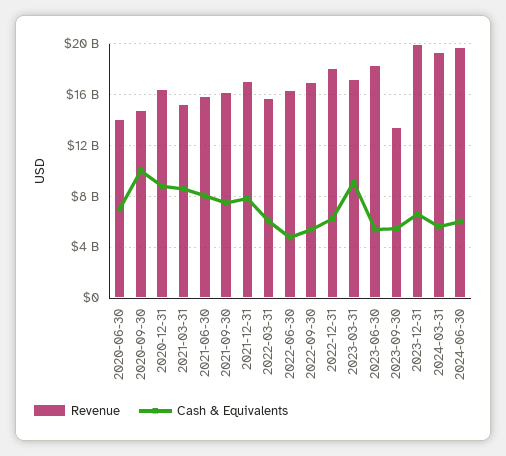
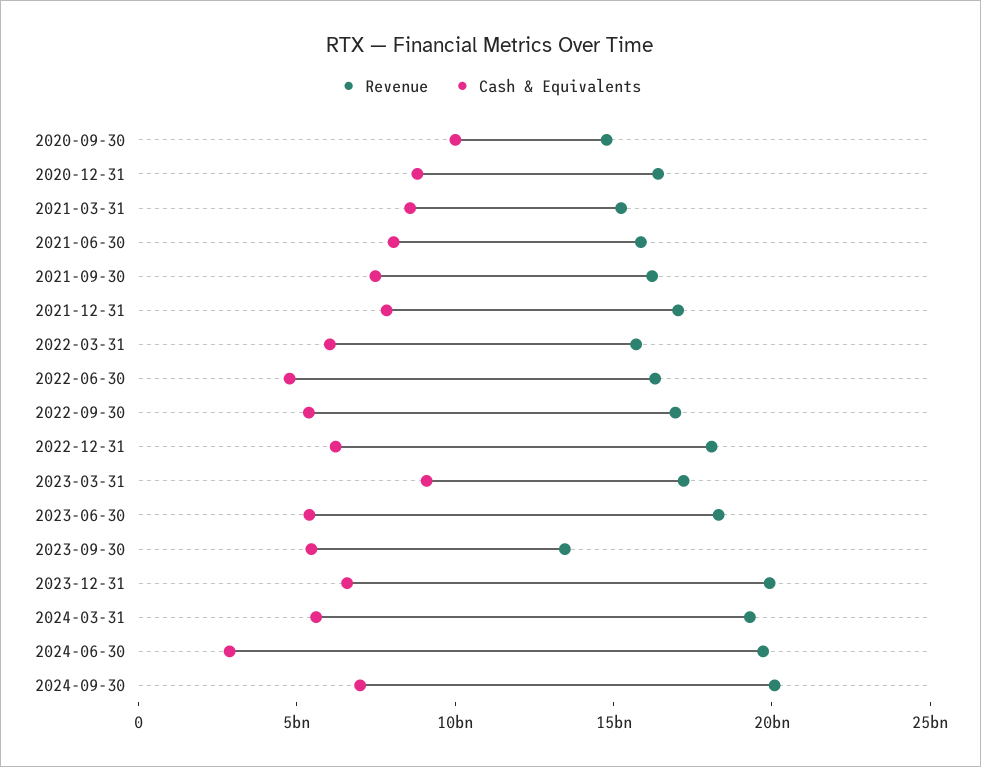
Revenue, 2020-06-30: 14000000000 -> none
Cash & Equivalents, 2020-06-30: 7000000000 -> none
Cash & Equivalents, 2024-06-30: 6000000000 -> 3000000000
Revenue, 2024-09-30: none -> 20000000000
Cash & Equivalents, 2024-09-30: none -> 7000000000

